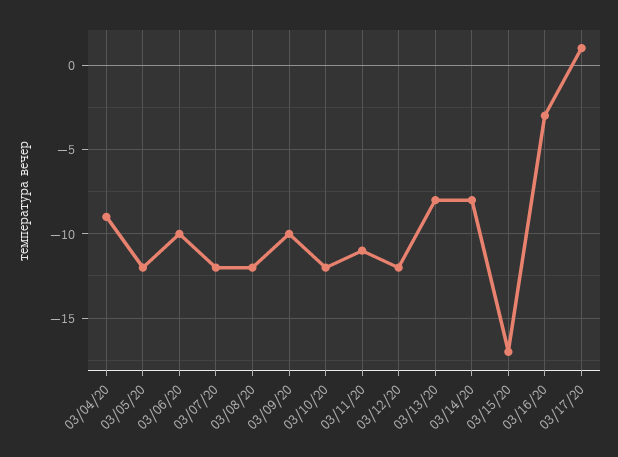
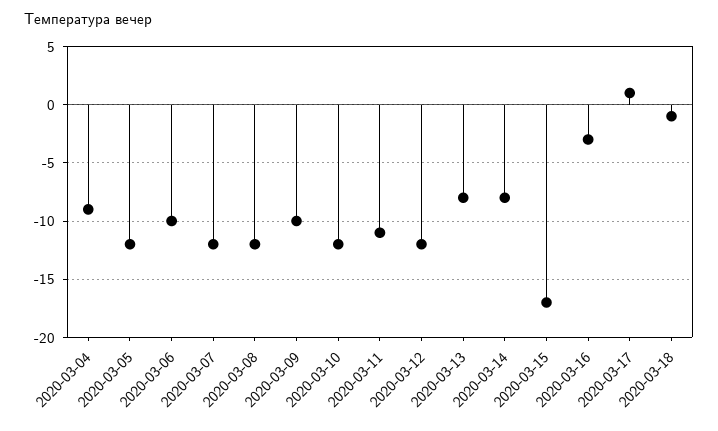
2020-03-18: none -> -1

